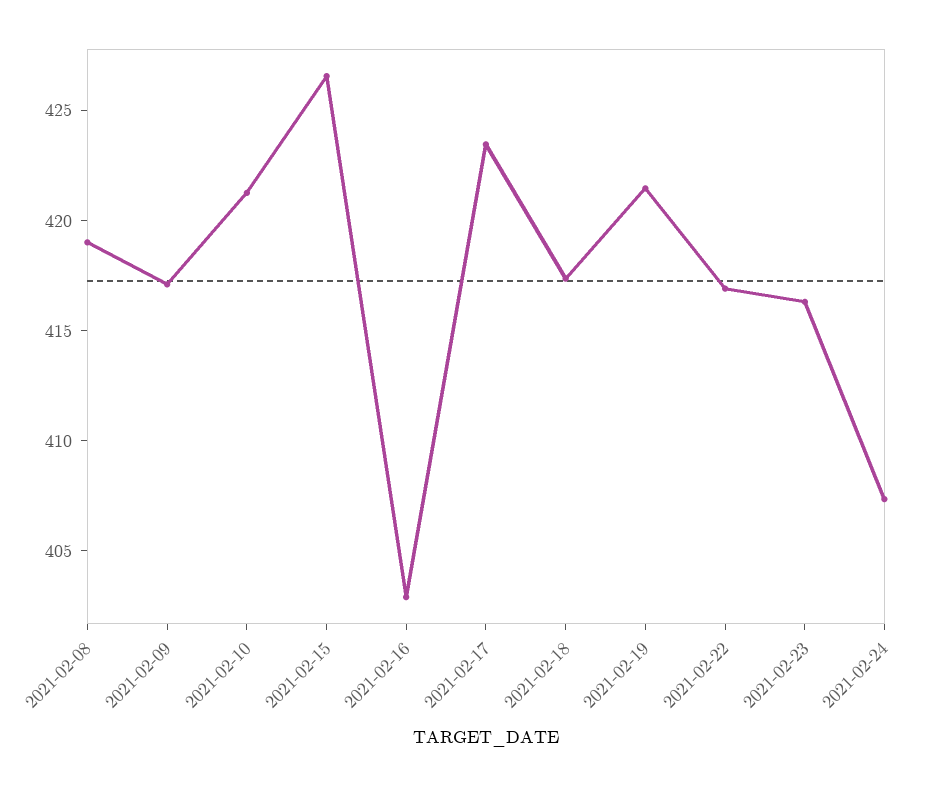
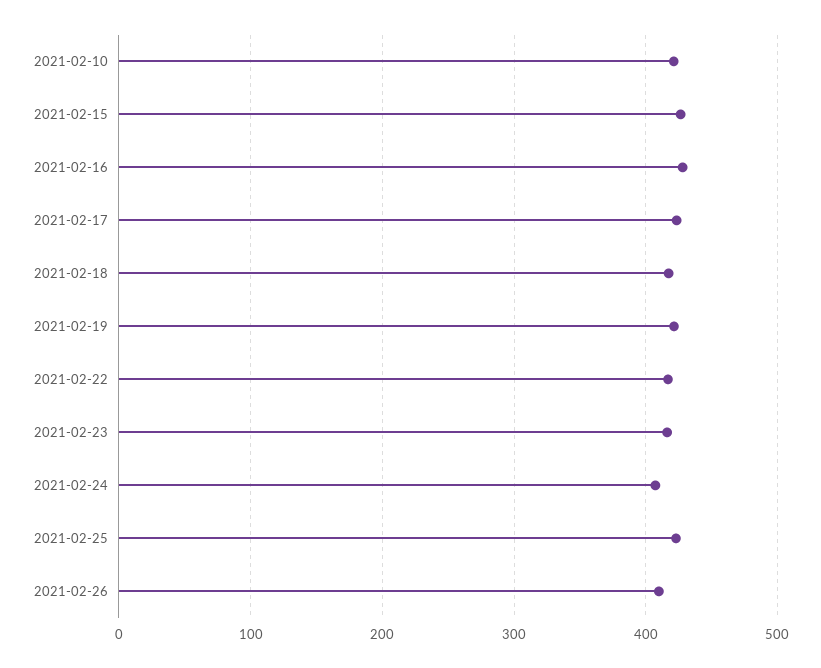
2021-02-08: 419 -> none
2021-02-09: 417 -> none
2021-02-16: 403 -> 430
2021-02-25: none -> 420
2021-02-26: none -> 410

